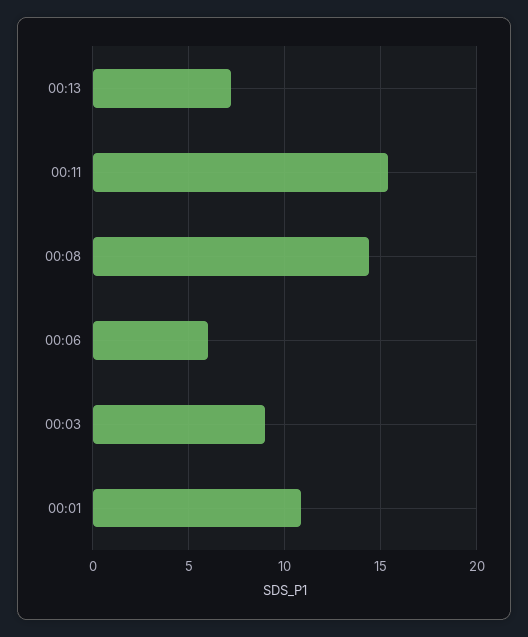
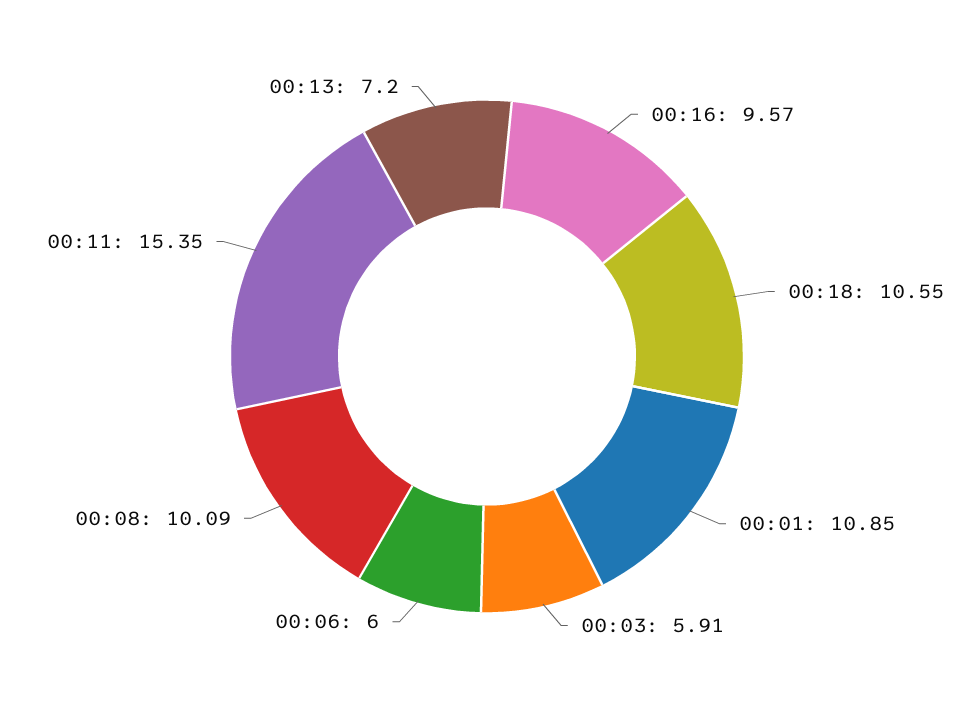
00:08: 14.5 -> 10.09
00:03: 9 -> 5.91
00:16: none -> 9.57
00:18: none -> 10.55

